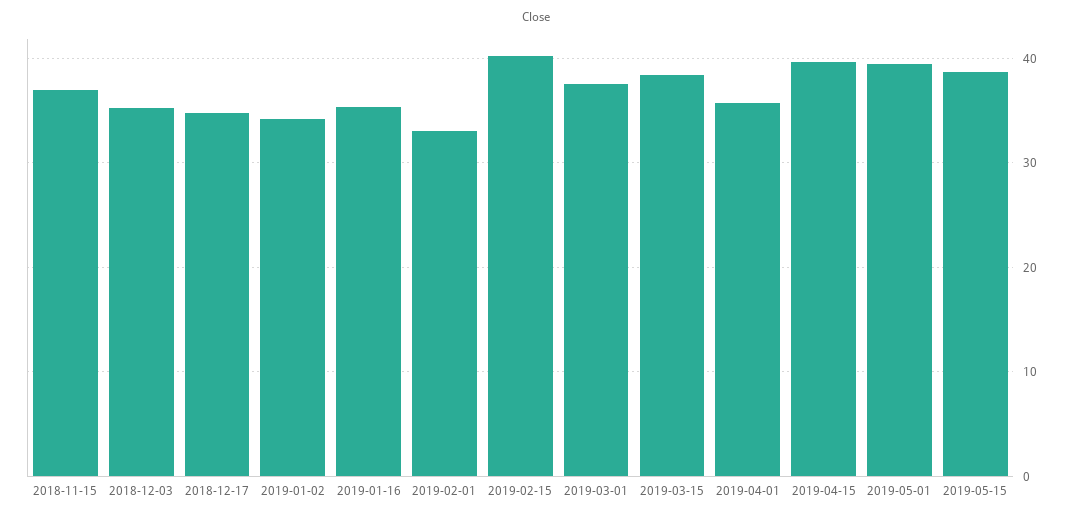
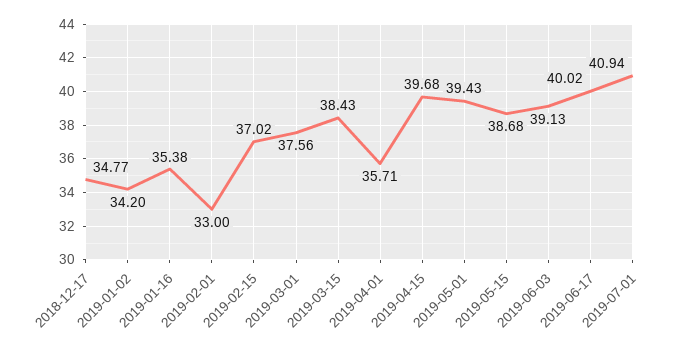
2018-11-15: 37 -> none
2018-12-03: 35 -> none
2019-02-15: 40 -> 37.02
2019-06-03: none -> 39.13
2019-06-17: none -> 40.02
2019-07-01: none -> 40.94

